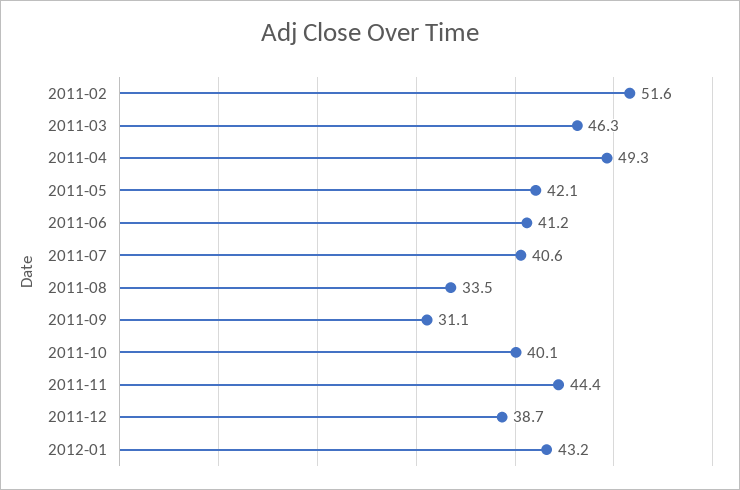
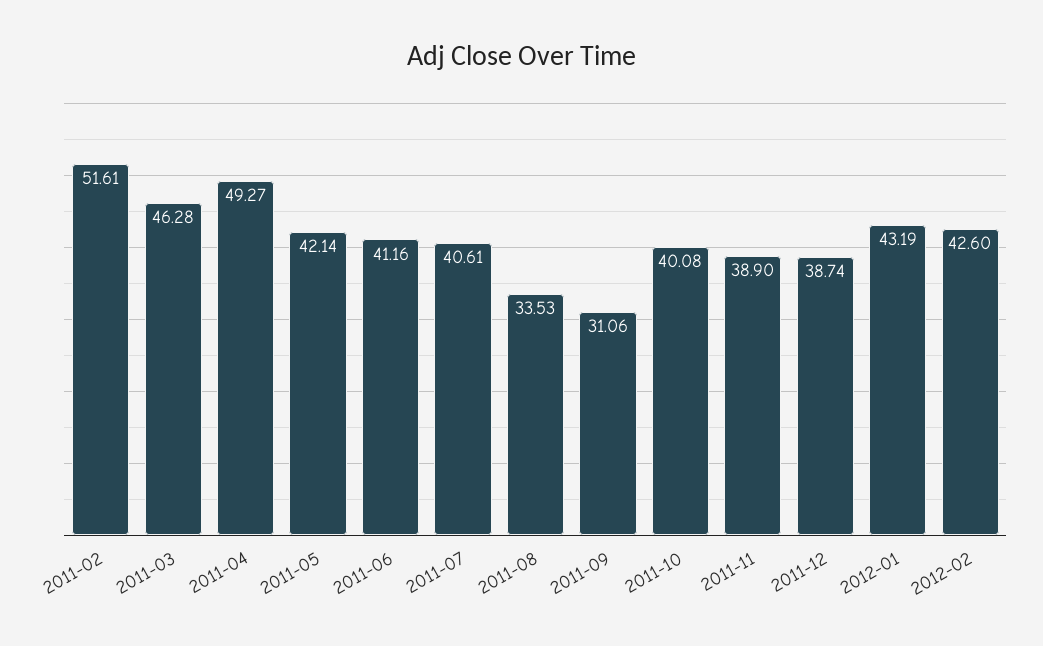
2011-11: 44.4 -> 38.9
2012-02: none -> 42.6

